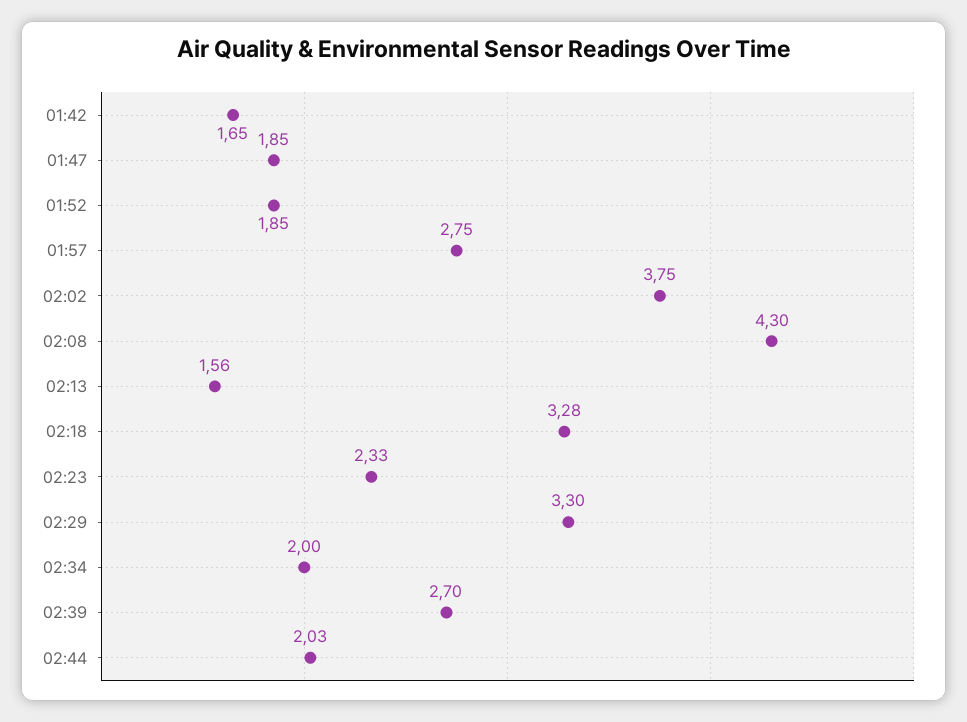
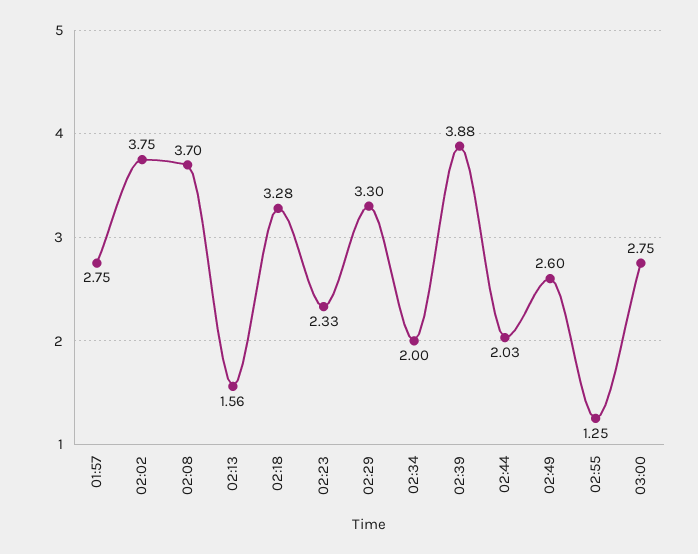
01:42: 1.65 -> none
01:47: 1.85 -> none
01:52: 1.85 -> none
02:08: 4.3 -> 3.7
02:39: 2.7 -> 3.88
02:49: none -> 2.6
02:55: none -> 1.25
03:00: none -> 2.75

